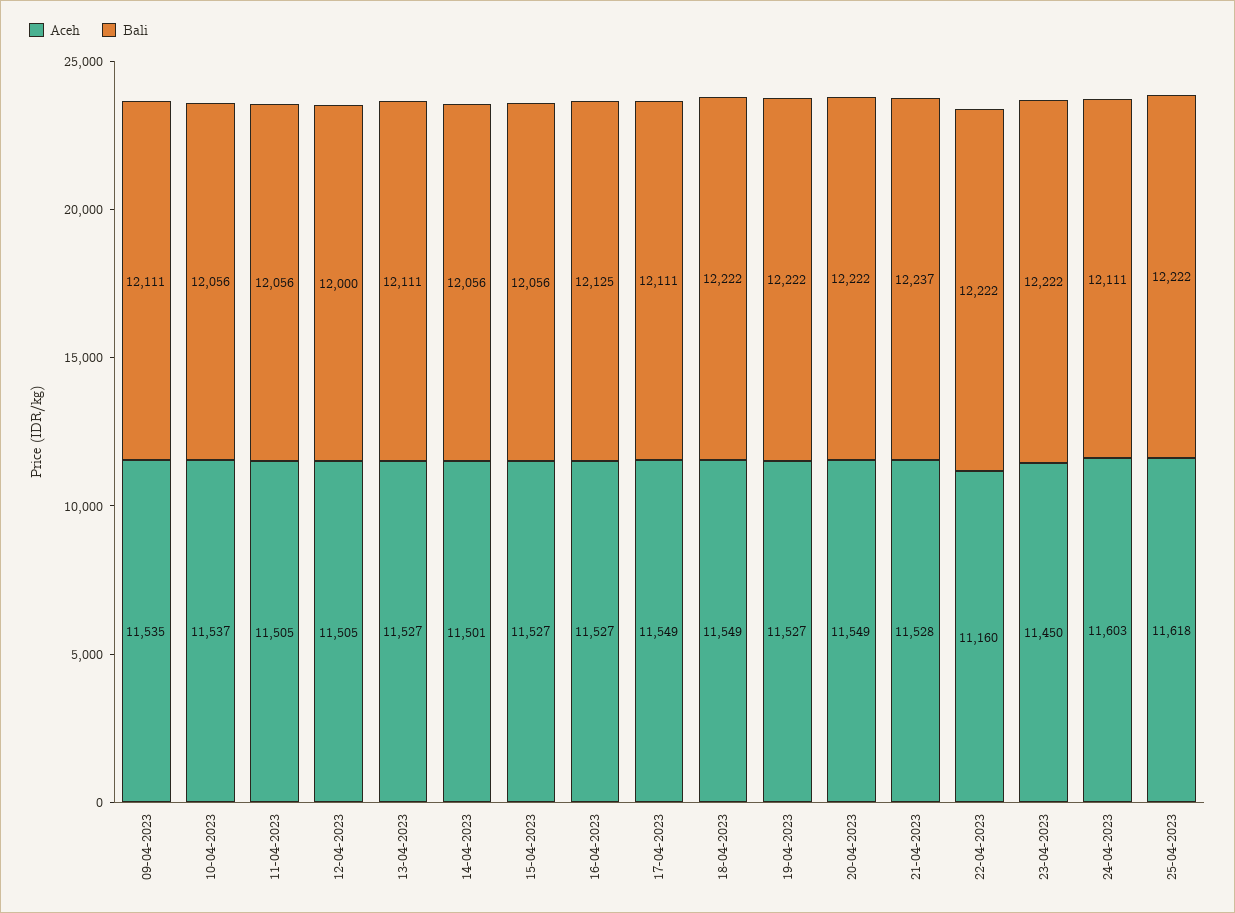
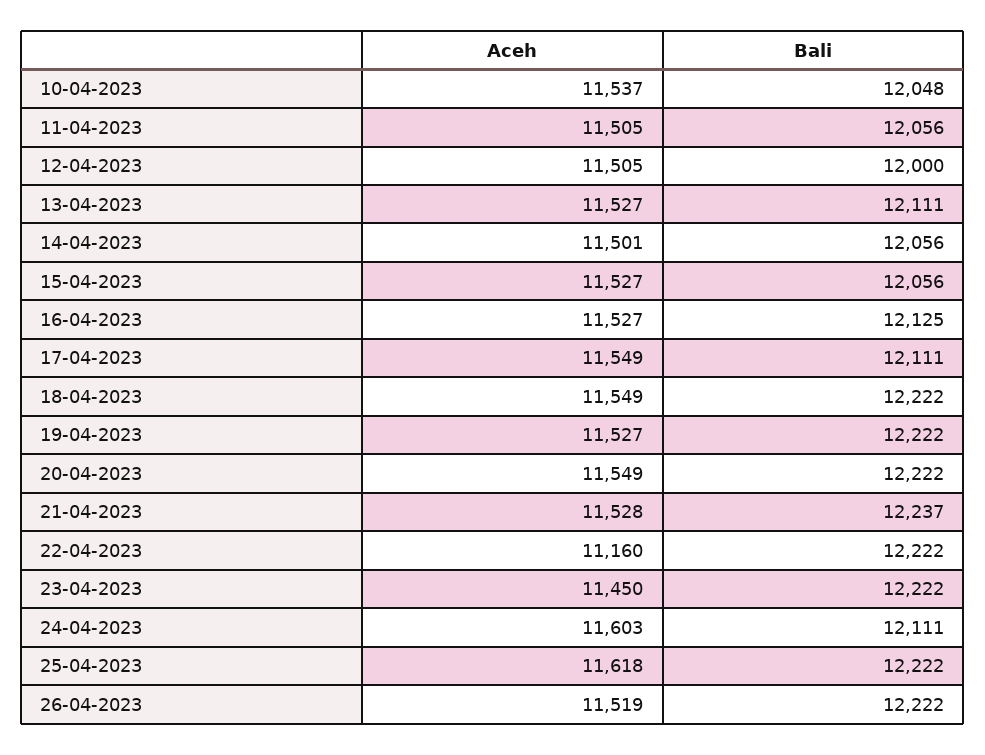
Aceh, 09-04-2023: 11535 -> none
Bali, 09-04-2023: 12111 -> none
Bali, 10-04-2023: 12056 -> 12048
Aceh, 26-04-2023: none -> 11519
Bali, 26-04-2023: none -> 12222

